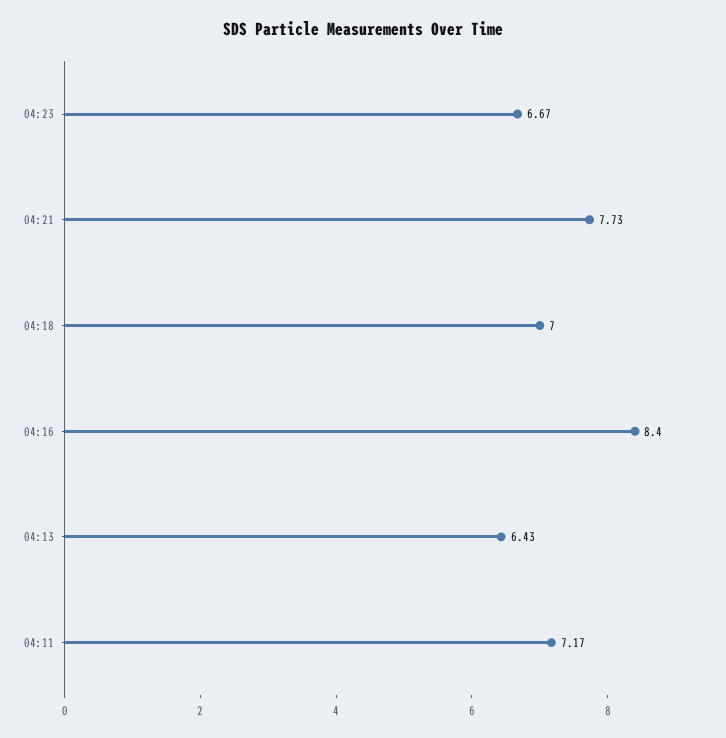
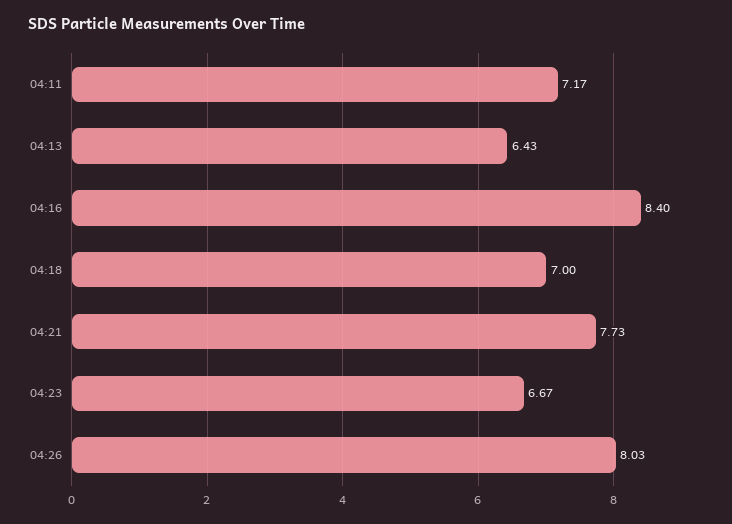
04:26: none -> 8.03

